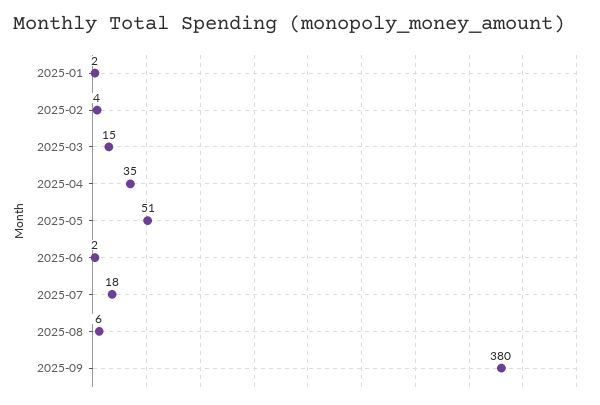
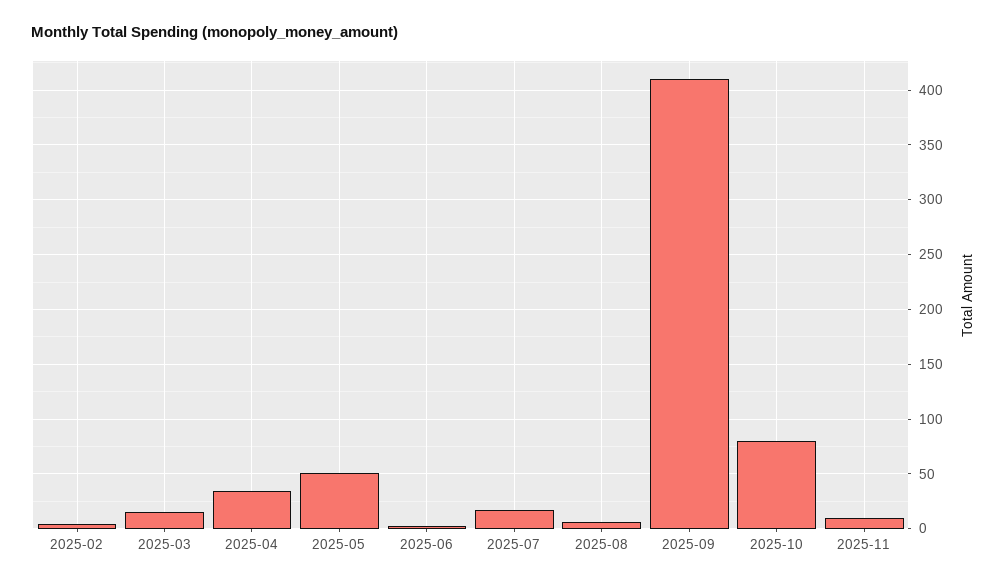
2025-01: 2 -> none
2025-09: 380 -> 410
2025-10: none -> 80
2025-11: none -> 10

